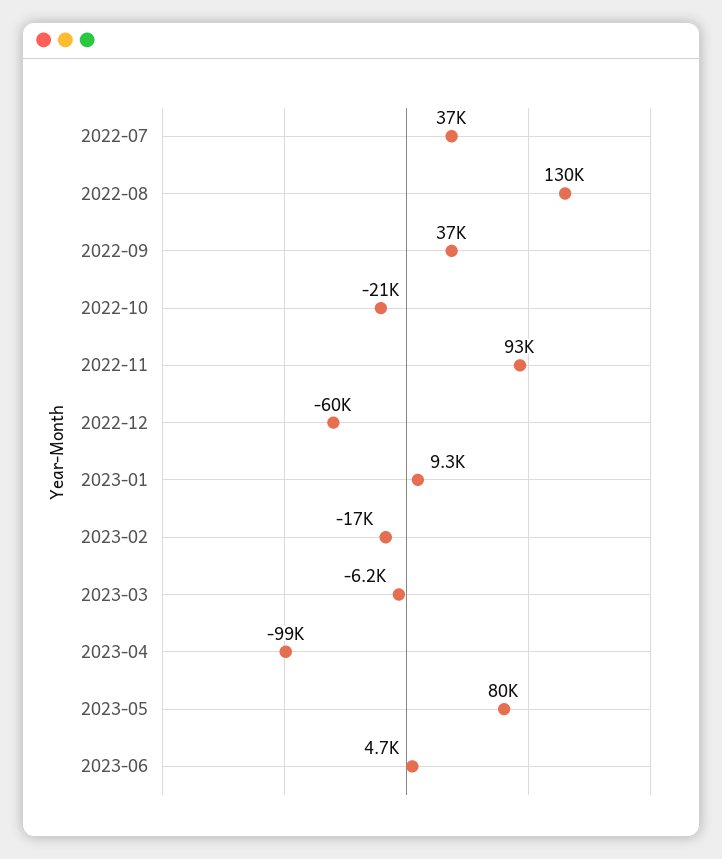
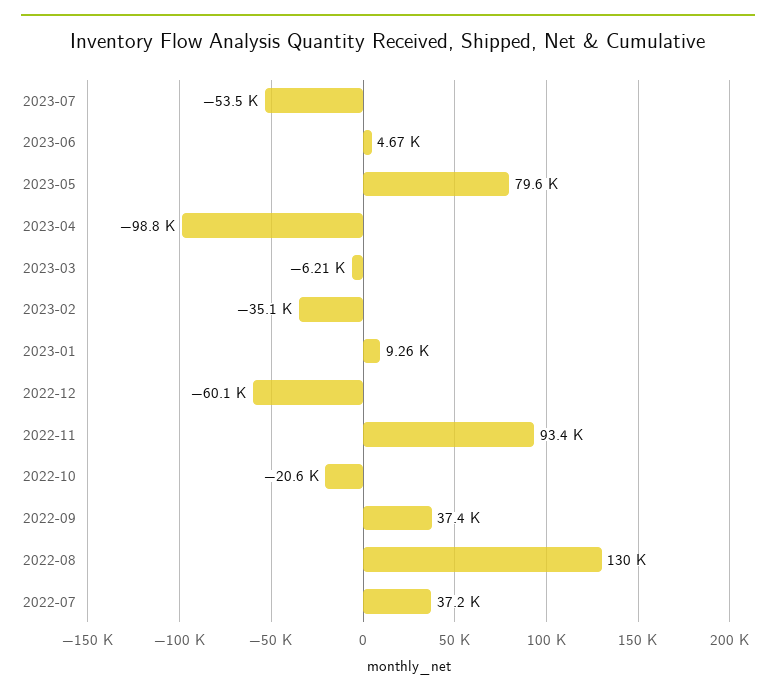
2023-02: -17000 -> -35100
2023-07: none -> -53500

